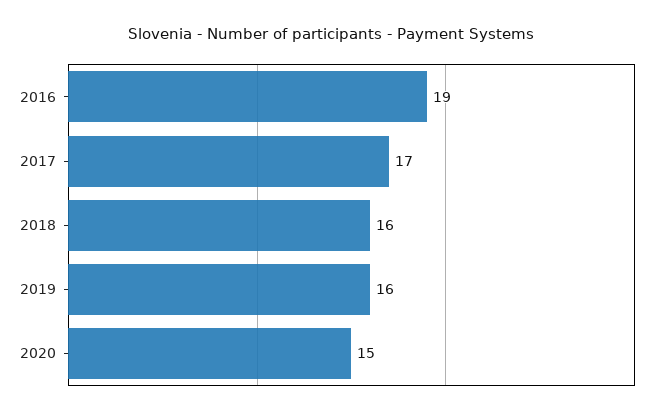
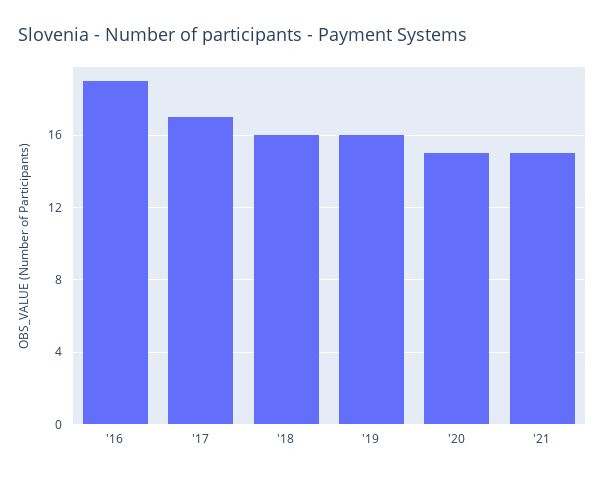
'21: none -> 15

